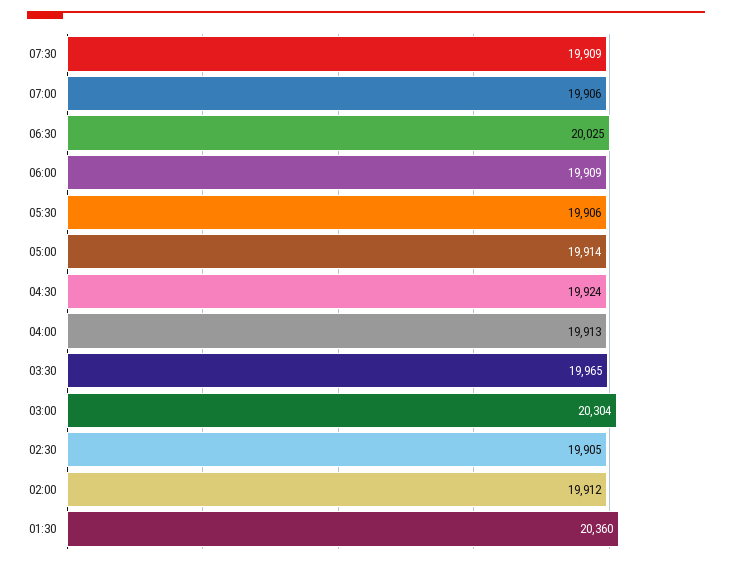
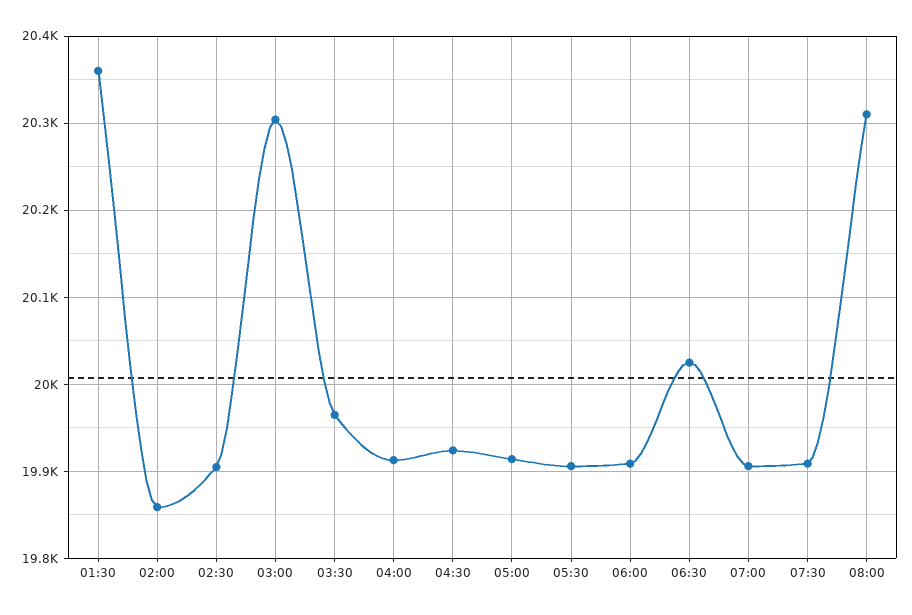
02:00: 19912 -> 19860
08:00: none -> 20310

